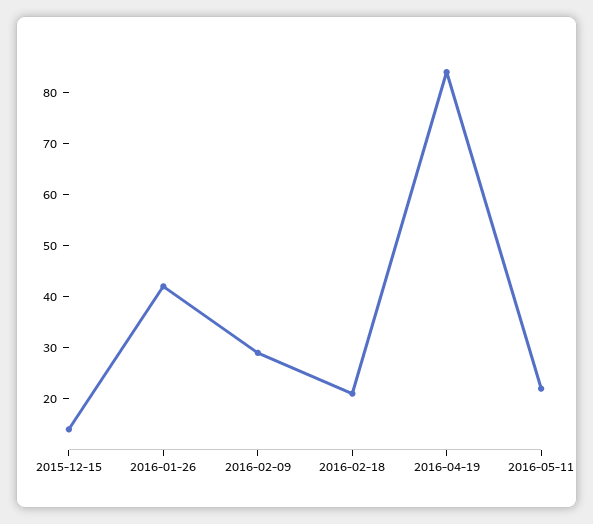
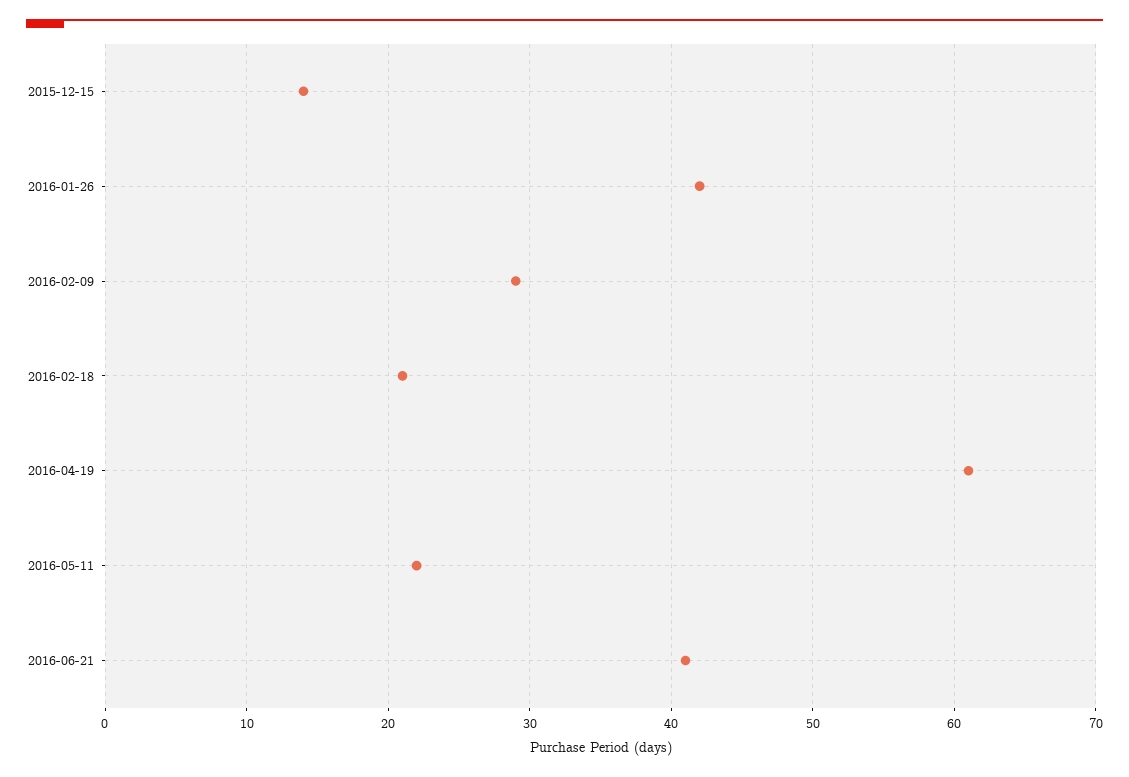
2016-04-19: 85 -> 61
2016-06-21: none -> 41

